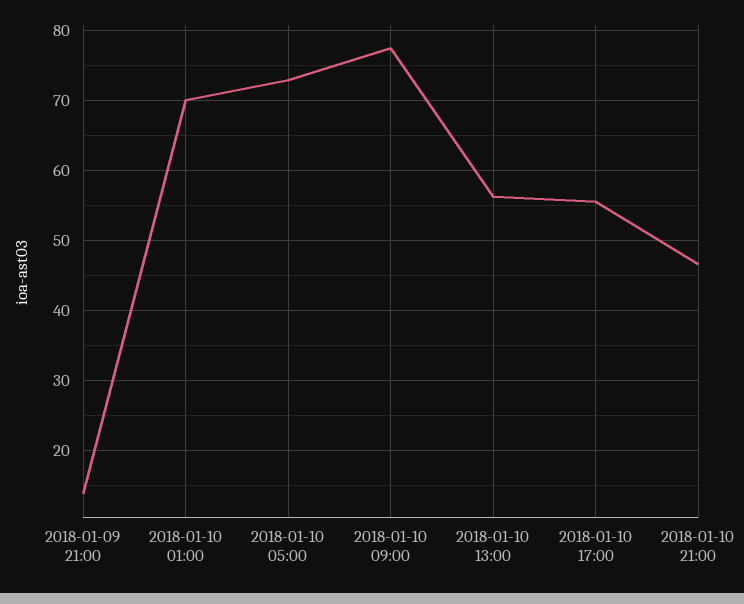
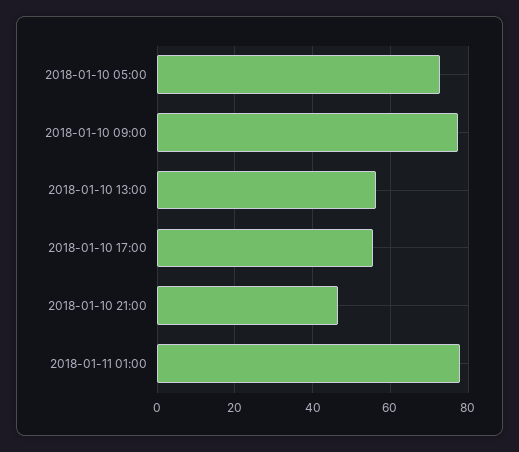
2018-01-09 21:00: 14 -> none
2018-01-10 01:00: 70 -> none
2018-01-11 01:00: none -> 78

